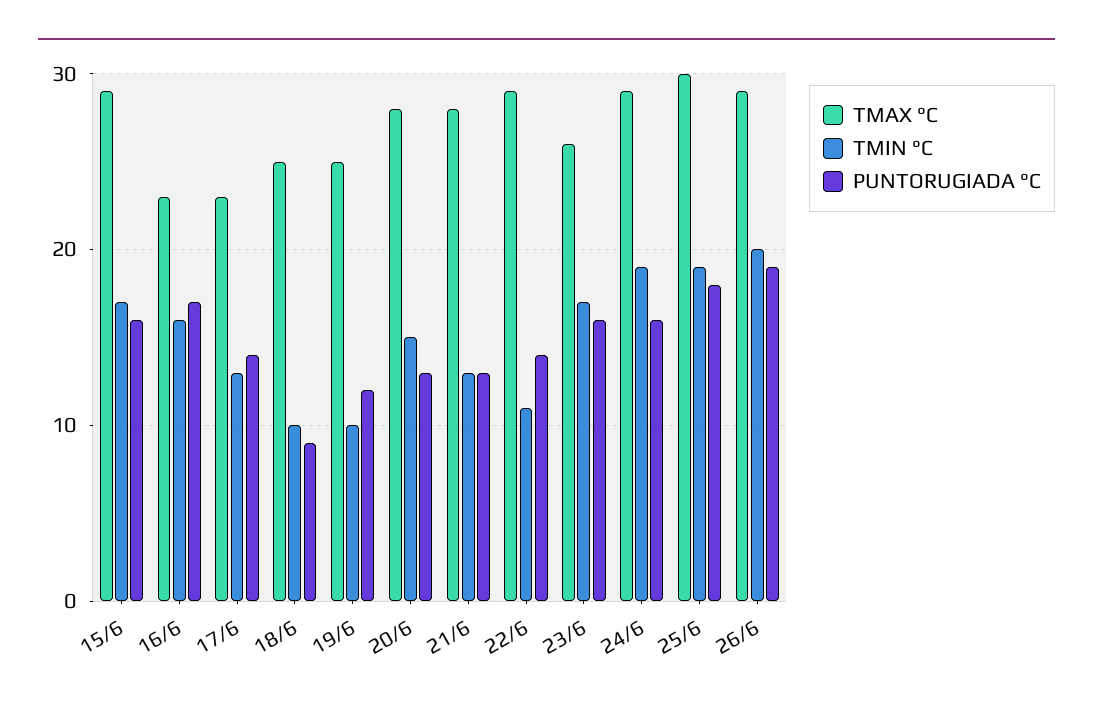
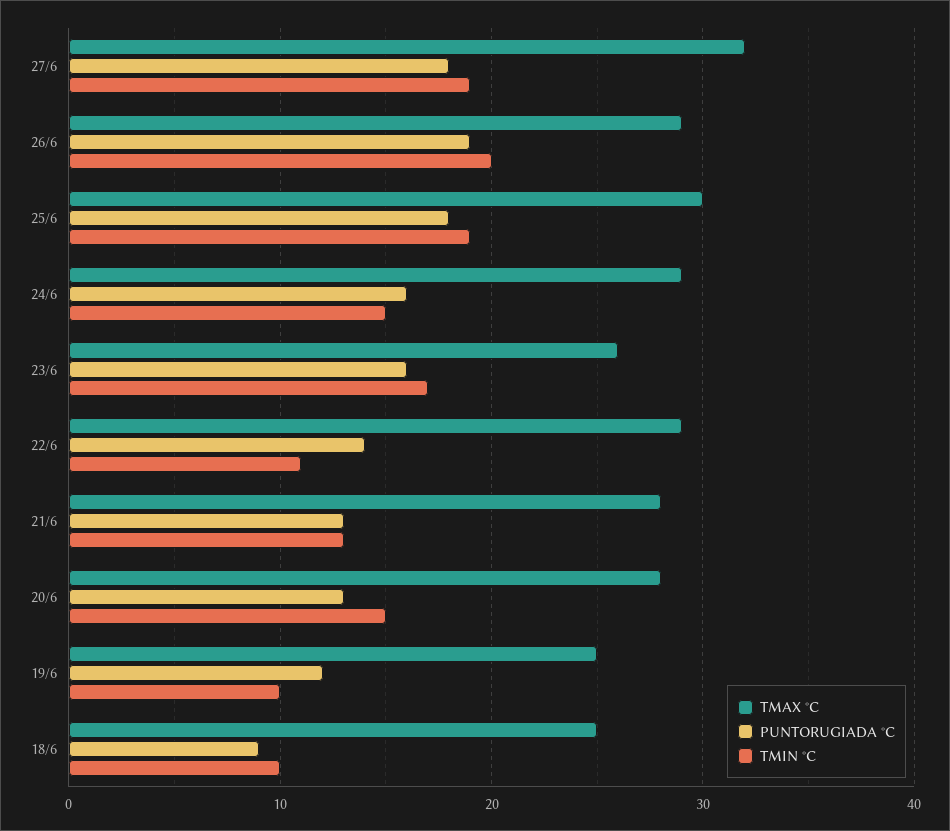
TMAX °C, 15/6: 29 -> none
TMIN °C, 15/6: 17 -> none
PUNTORUGIADA °C, 15/6: 16 -> none
TMAX °C, 16/6: 23 -> none
TMIN °C, 16/6: 16 -> none
PUNTORUGIADA °C, 16/6: 17 -> none
TMAX °C, 17/6: 23 -> none
TMIN °C, 17/6: 13 -> none
PUNTORUGIADA °C, 17/6: 14 -> none
TMIN °C, 24/6: 19 -> 15
TMAX °C, 27/6: none -> 32
PUNTORUGIADA °C, 27/6: none -> 18
TMIN °C, 27/6: none -> 19

